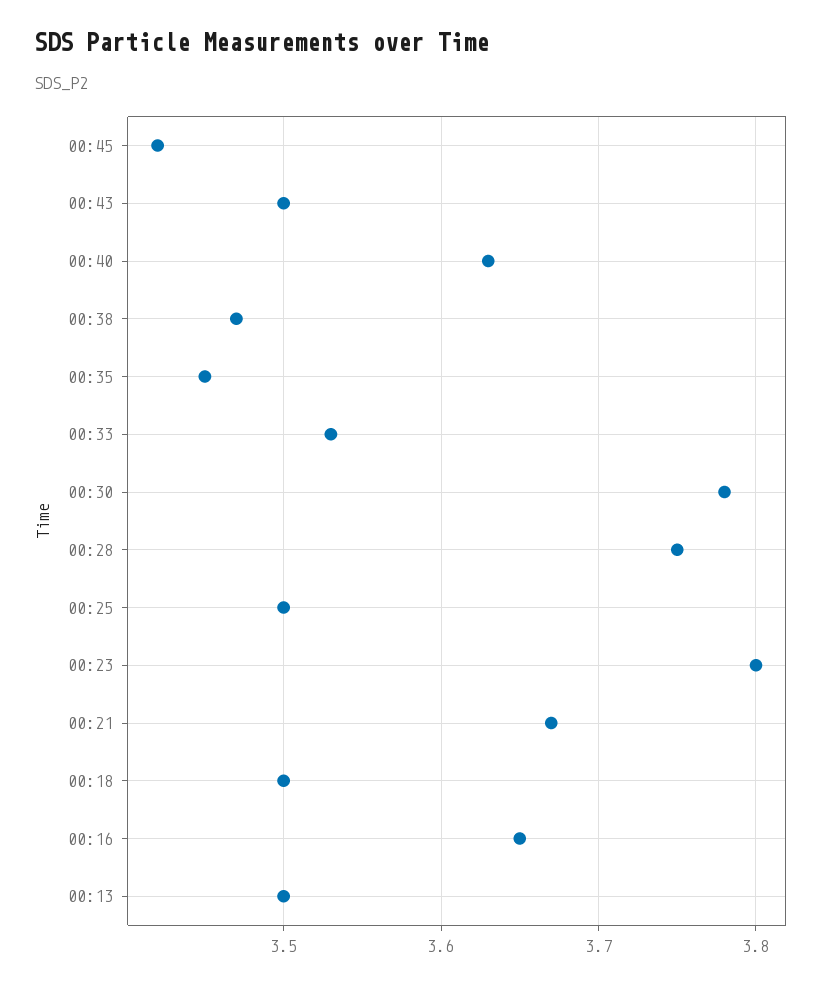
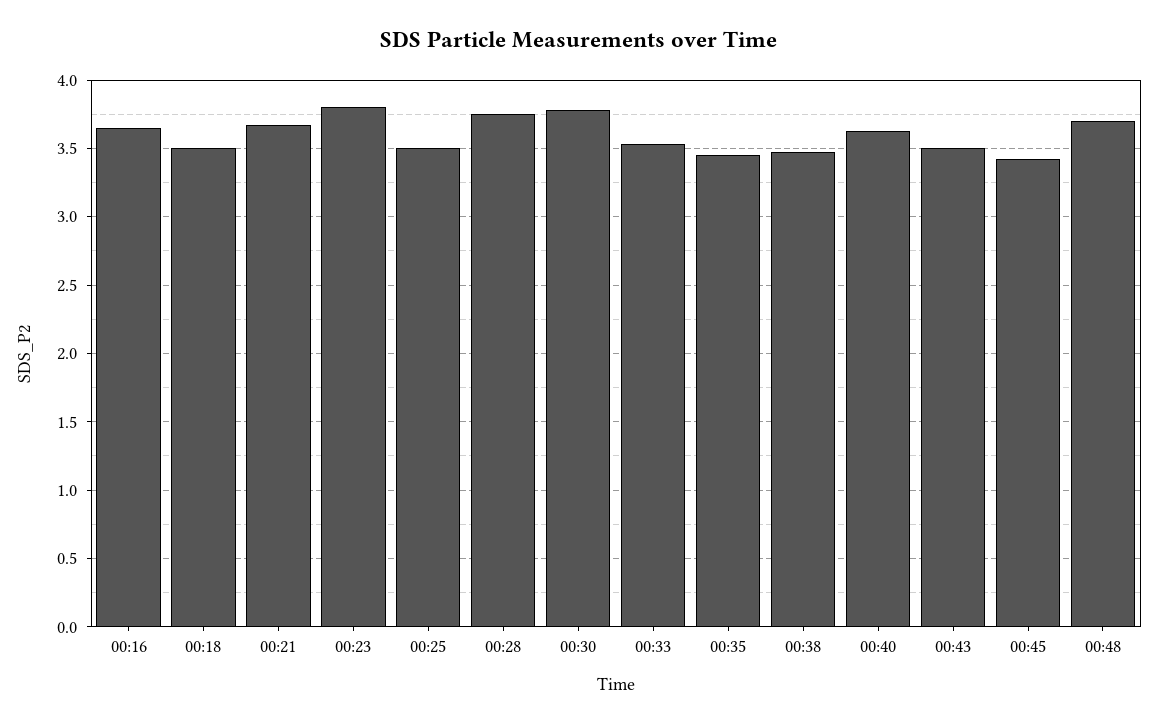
00:13: 3.5 -> none
00:48: none -> 3.7

